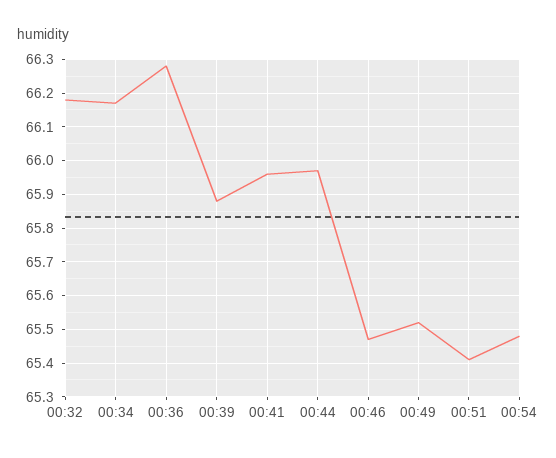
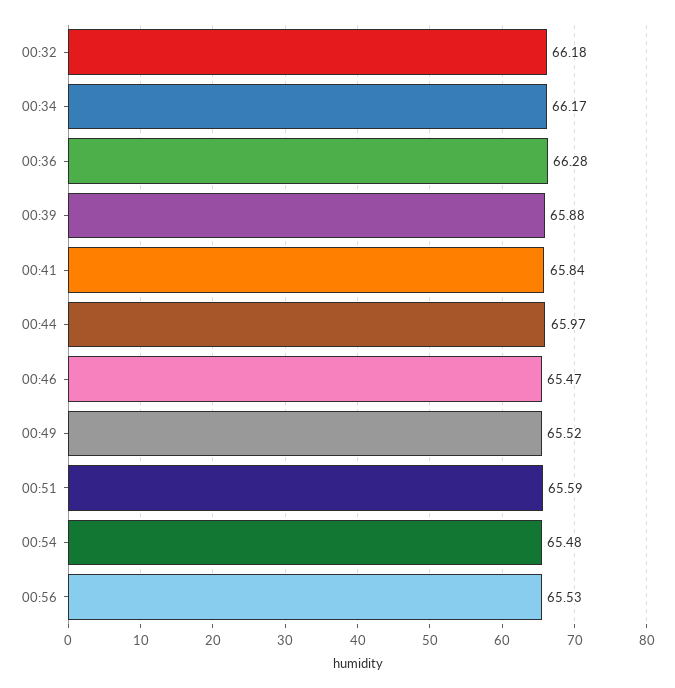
00:41: 65.95 -> 65.84
00:51: 65.4 -> 65.59
00:56: none -> 65.53

